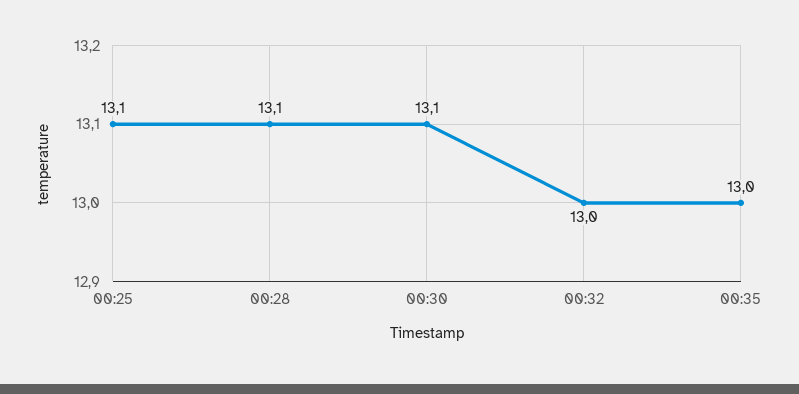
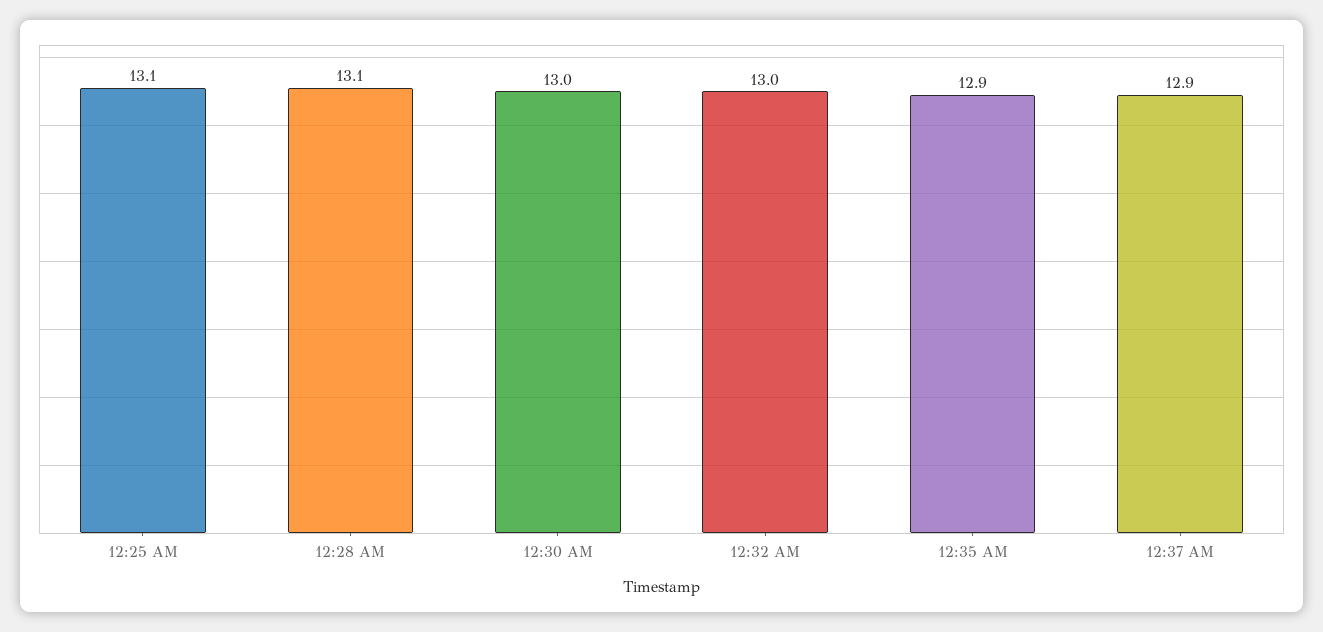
00:30: 13.1 -> 13
00:35: 13 -> 12.9
12:37 AM: none -> 12.9

